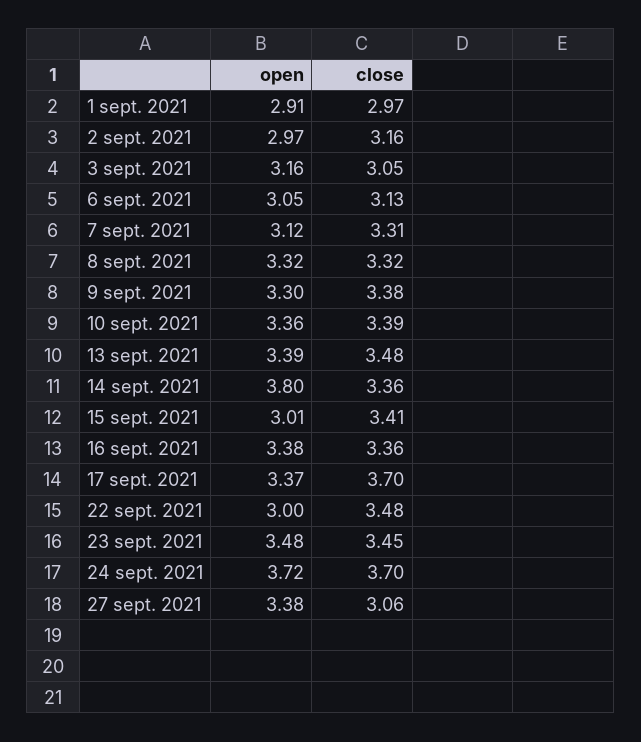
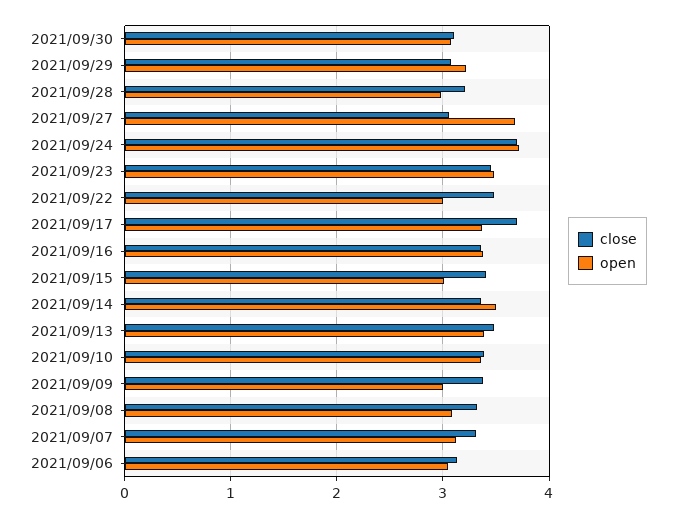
open, 1 sept. 2021: 2.91 -> none
close, 1 sept. 2021: 2.97 -> none
open, 2 sept. 2021: 2.97 -> none
close, 2 sept. 2021: 3.16 -> none
open, 3 sept. 2021: 3.16 -> none
close, 3 sept. 2021: 3.05 -> none
open, 8 sept. 2021: 3.32 -> 3.1
open, 9 sept. 2021: 3.3 -> 3
open, 14 sept. 2021: 3.8 -> 3.5
open, 27 sept. 2021: 3.38 -> 3.7
close, 2021/09/30: none -> 3.1
open, 2021/09/30: none -> 3.1
close, 2021/09/29: none -> 3.1
open, 2021/09/29: none -> 3.2
close, 2021/09/28: none -> 3.2
open, 2021/09/28: none -> 3

